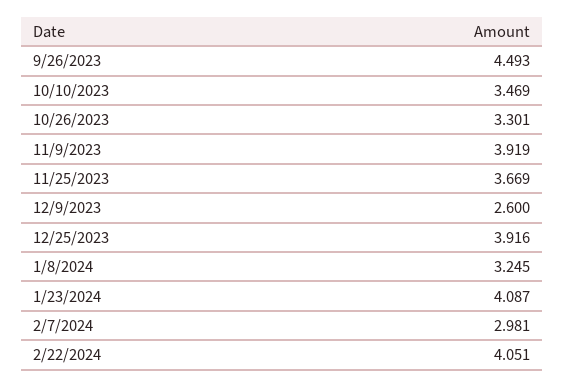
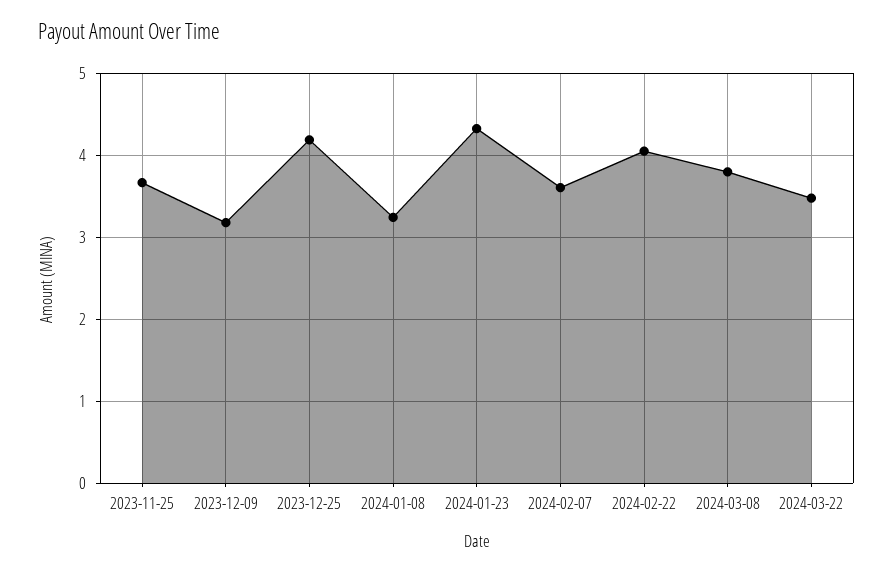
9/26/2023: 4.493 -> none
10/10/2023: 3.469 -> none
10/26/2023: 3.301 -> none
11/9/2023: 3.919 -> none
12/9/2023: 2.6 -> 3.2
12/25/2023: 3.916 -> 4.2
1/23/2024: 4.087 -> 4.3
2/7/2024: 2.981 -> 3.6
2024-03-08: none -> 3.8
2024-03-22: none -> 3.5

